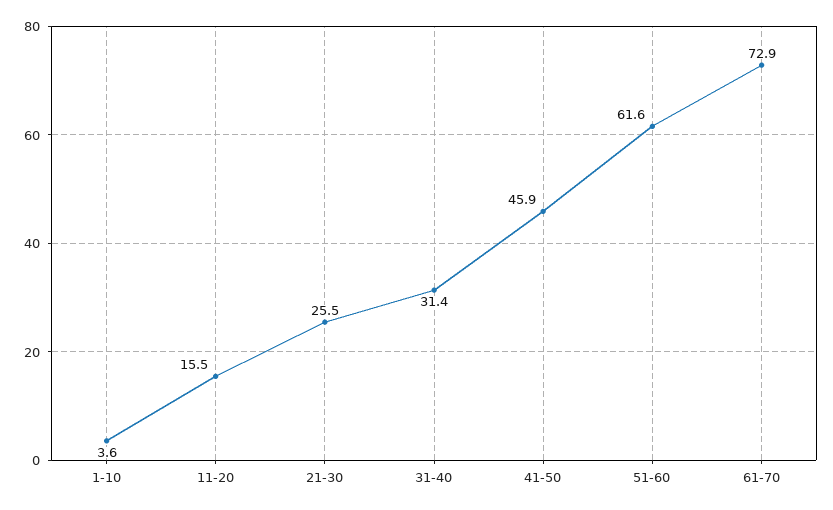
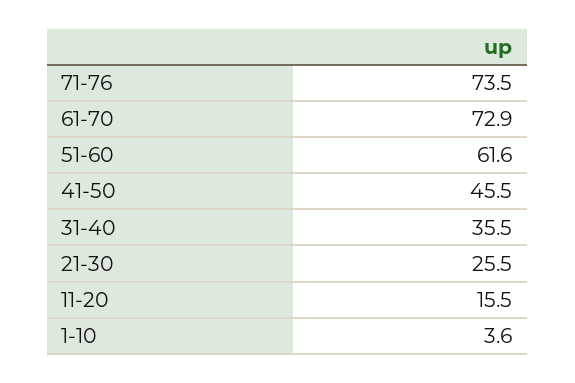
31-40: 31.4 -> 35.5
41-50: 45.9 -> 45.5
71-76: none -> 73.5

